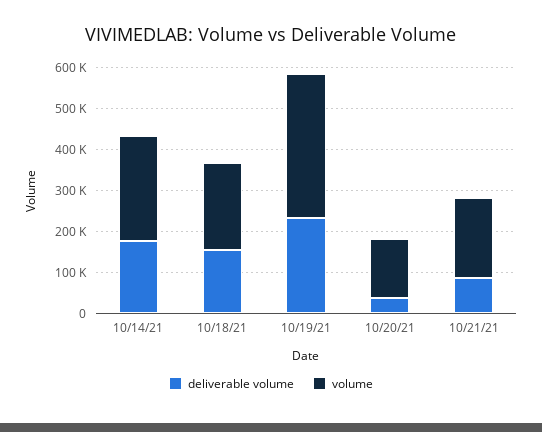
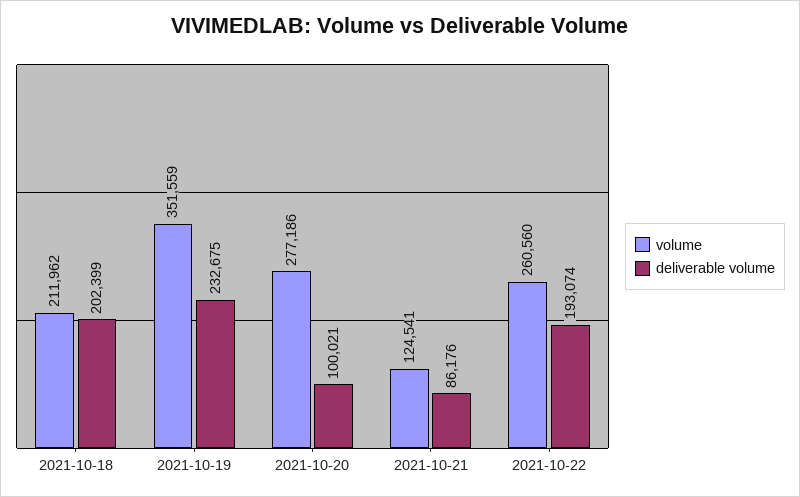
deliverable volume, 10/14/21: 180000 -> none
volume, 10/14/21: 260000 -> none
deliverable volume, 10/18/21: 160000 -> 202399
deliverable volume, 10/20/21: 40000 -> 100021
volume, 10/20/21: 140000 -> 277186
volume, 10/21/21: 200000 -> 124541
volume, 2021-10-22: none -> 260560
deliverable volume, 2021-10-22: none -> 193074

